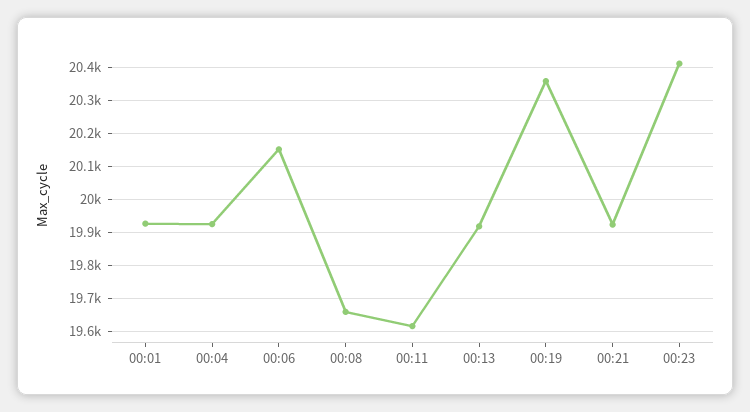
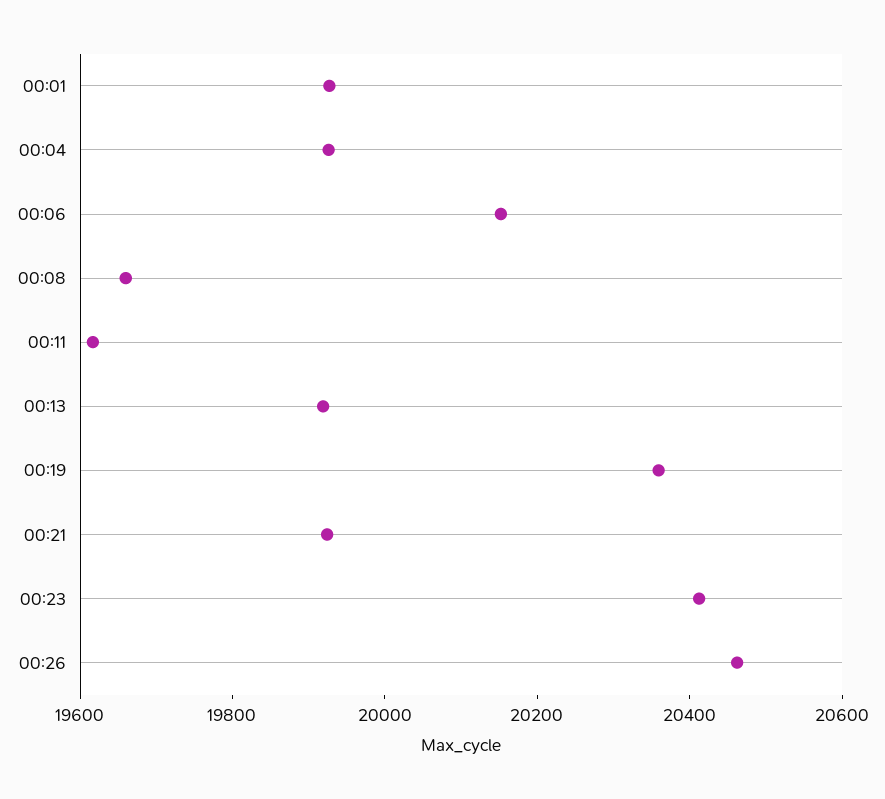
00:26: none -> 20450

